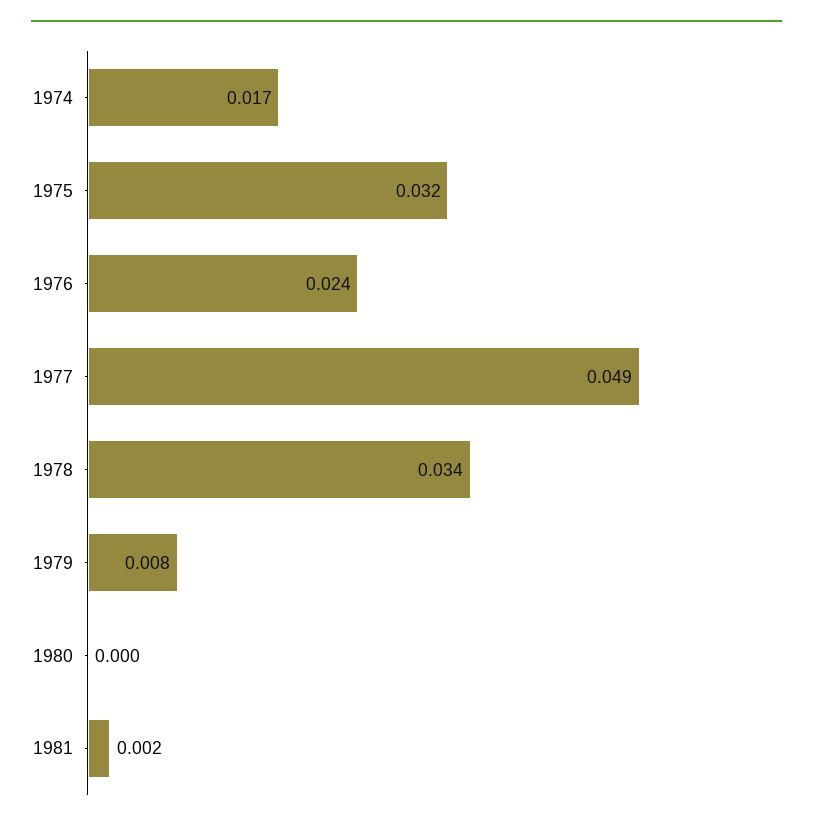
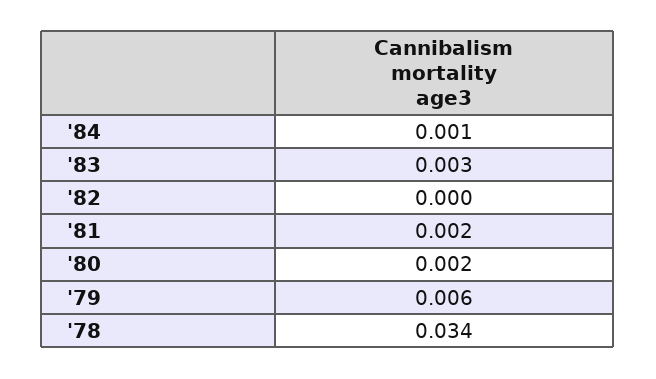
1974: 0.017 -> none
1975: 0.032 -> none
1976: 0.024 -> none
1977: 0.049 -> none
1979: 0.008 -> 0.006
1980: 0 -> 0.002
'84: none -> 0.001
'83: none -> 0.003
'82: none -> 0

